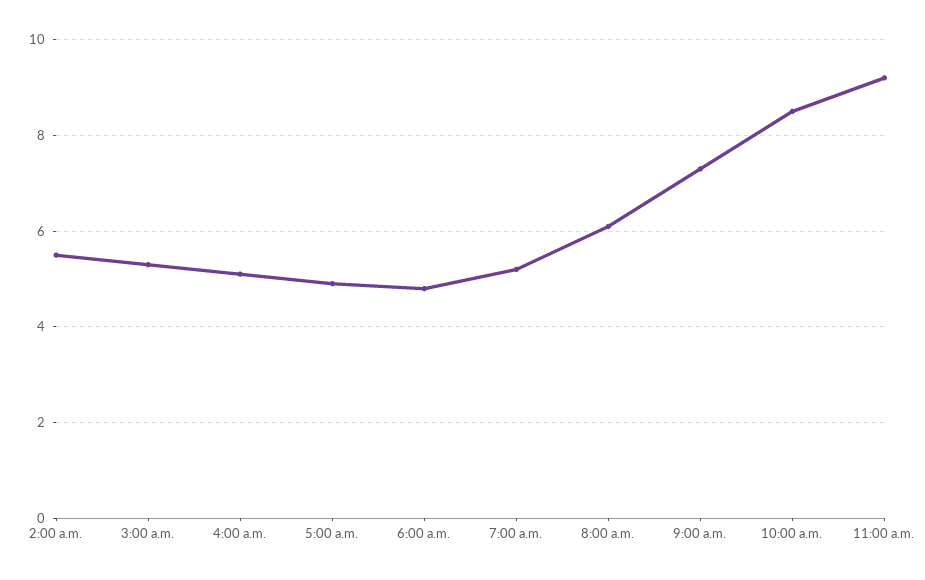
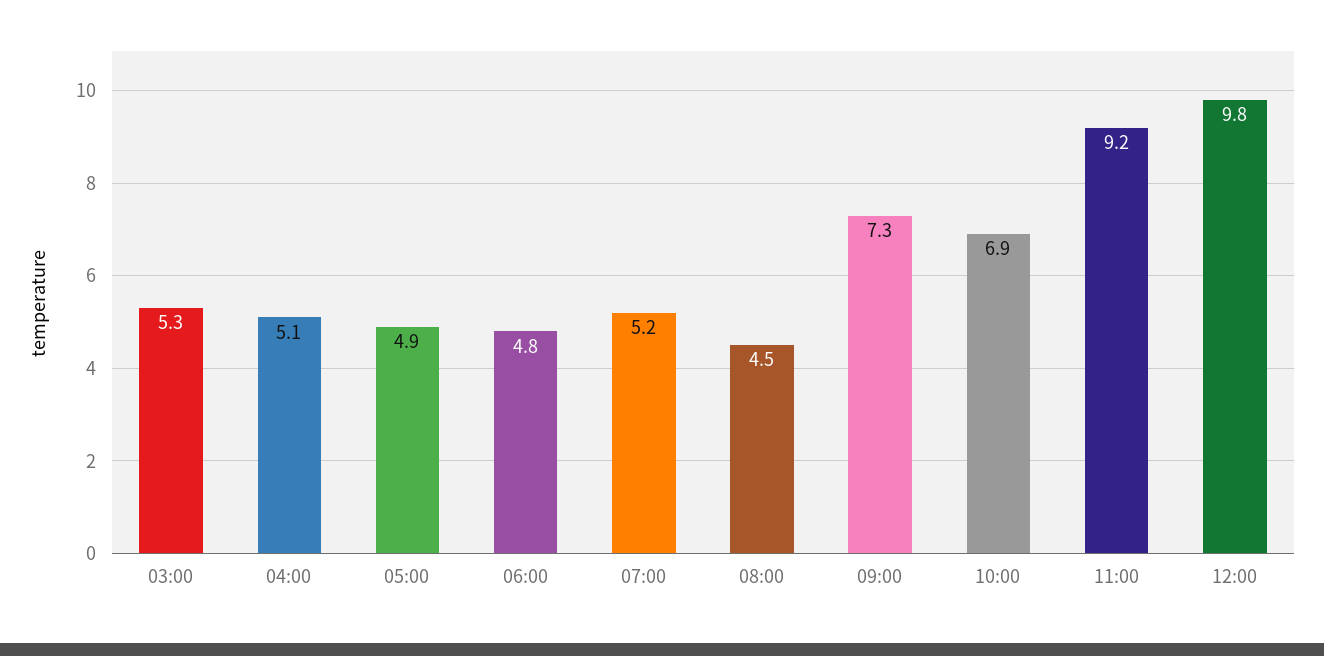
2:00 a.m.: 5.5 -> none
8:00 a.m.: 6 -> 4.5
10:00 a.m.: 8.5 -> 6.9
12:00: none -> 9.8

